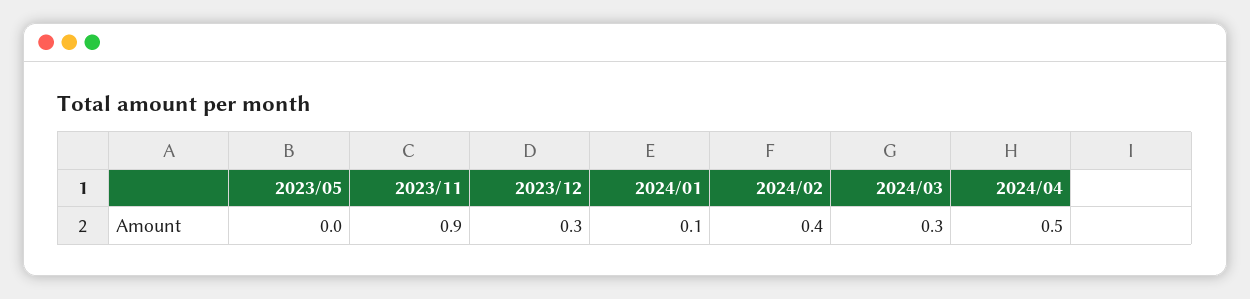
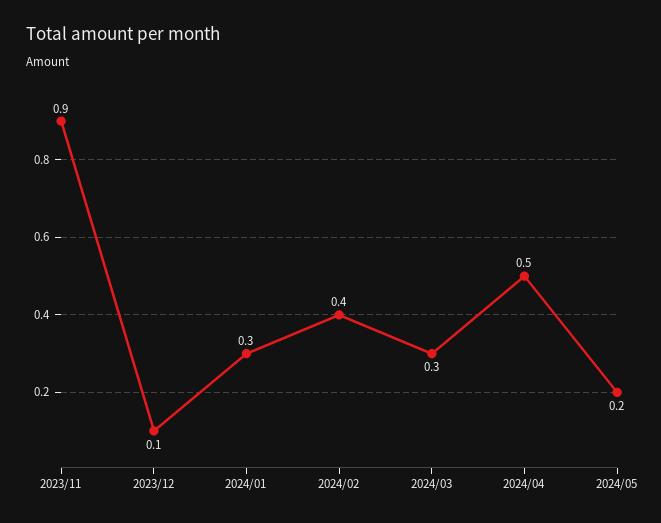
2023/05: 0 -> none
2023/12: 0.3 -> 0.1
2024/01: 0.1 -> 0.3
2024/05: none -> 0.2

